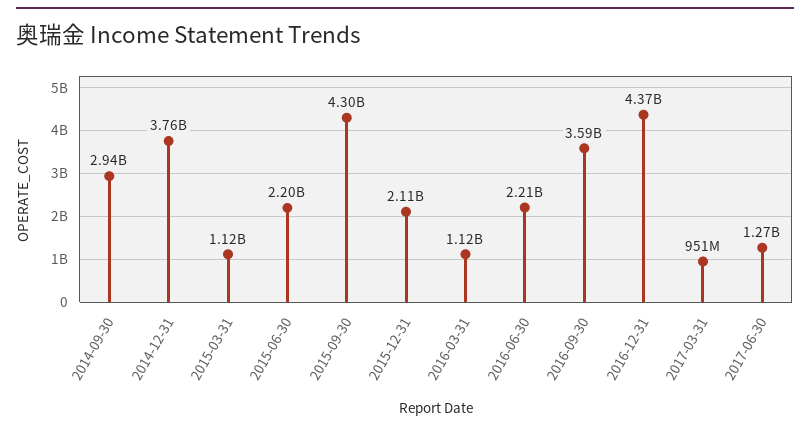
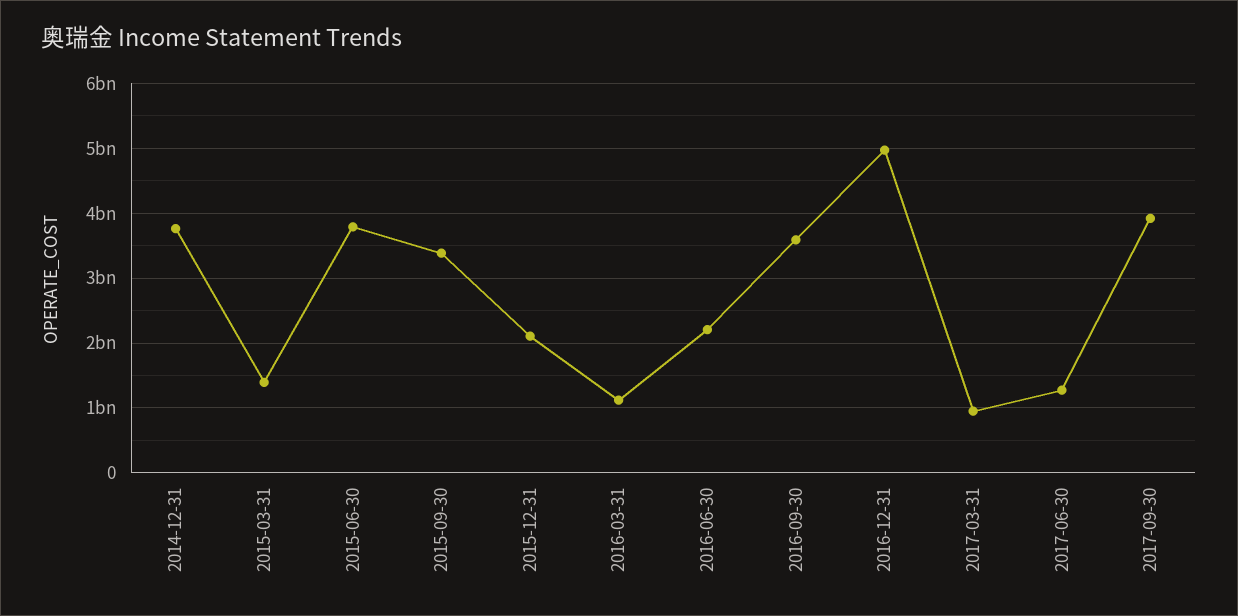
2014-09-30: 2940000000 -> none
2015-03-31: 1120000000 -> 1400000000
2015-06-30: 2200000000 -> 3800000000
2015-09-30: 4300000000 -> 3400000000
2016-12-31: 4370000000 -> 5000000000
2017-09-30: none -> 3900000000

